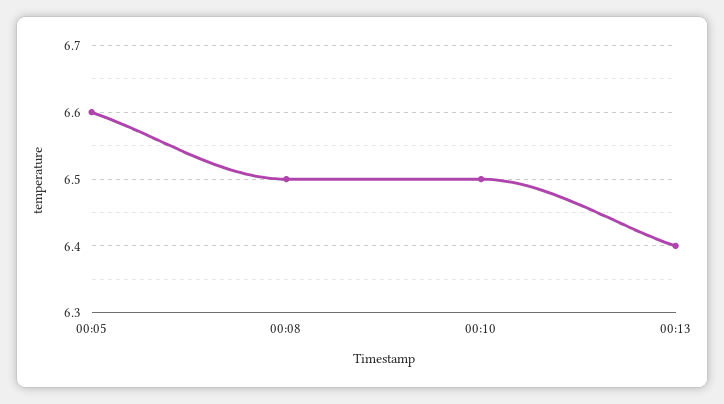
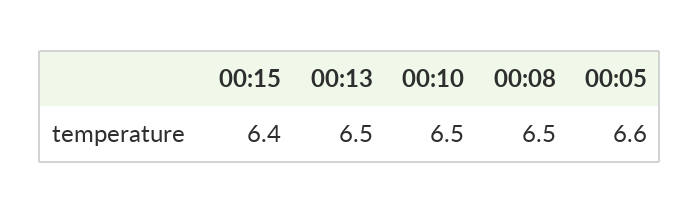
00:13: 6.4 -> 6.5
00:15: none -> 6.4

